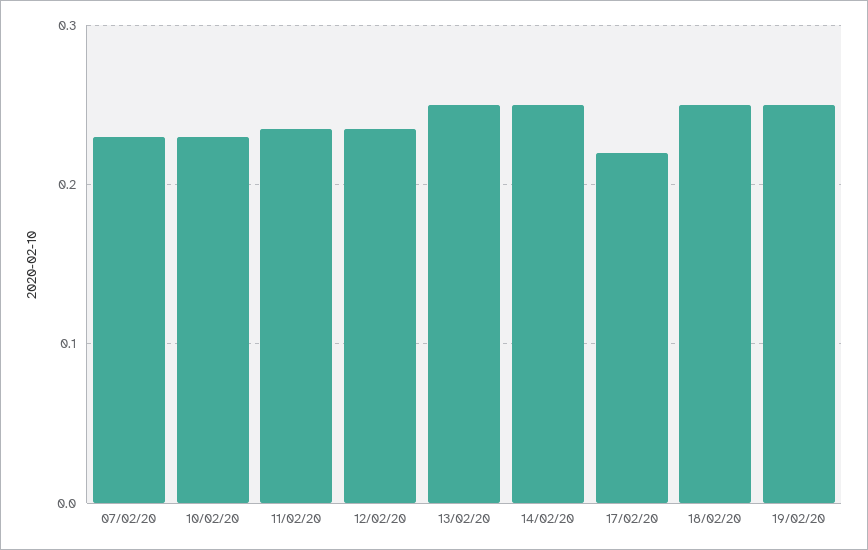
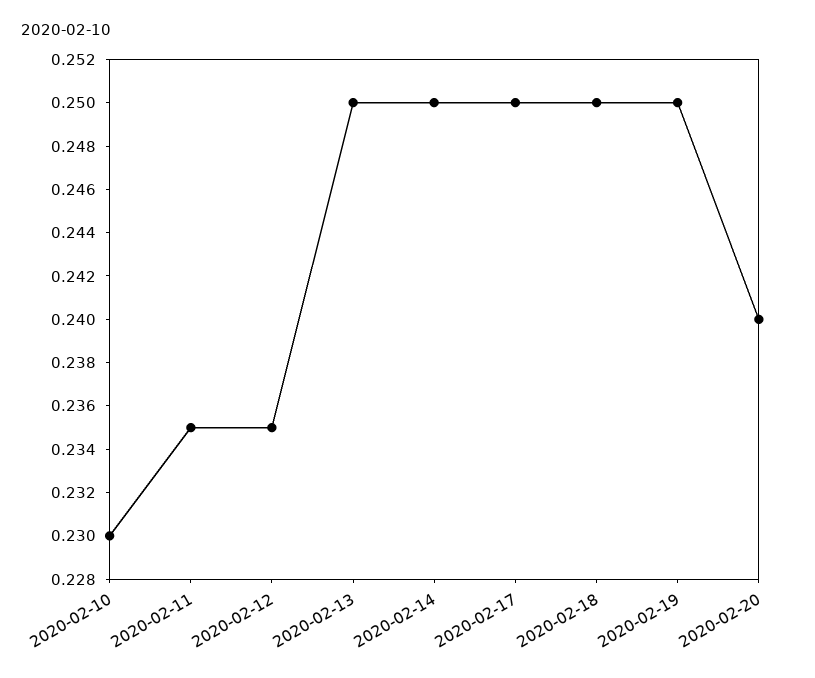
07/02/20: 0.23 -> none
17/02/20: 0.22 -> 0.25
2020-02-20: none -> 0.24

